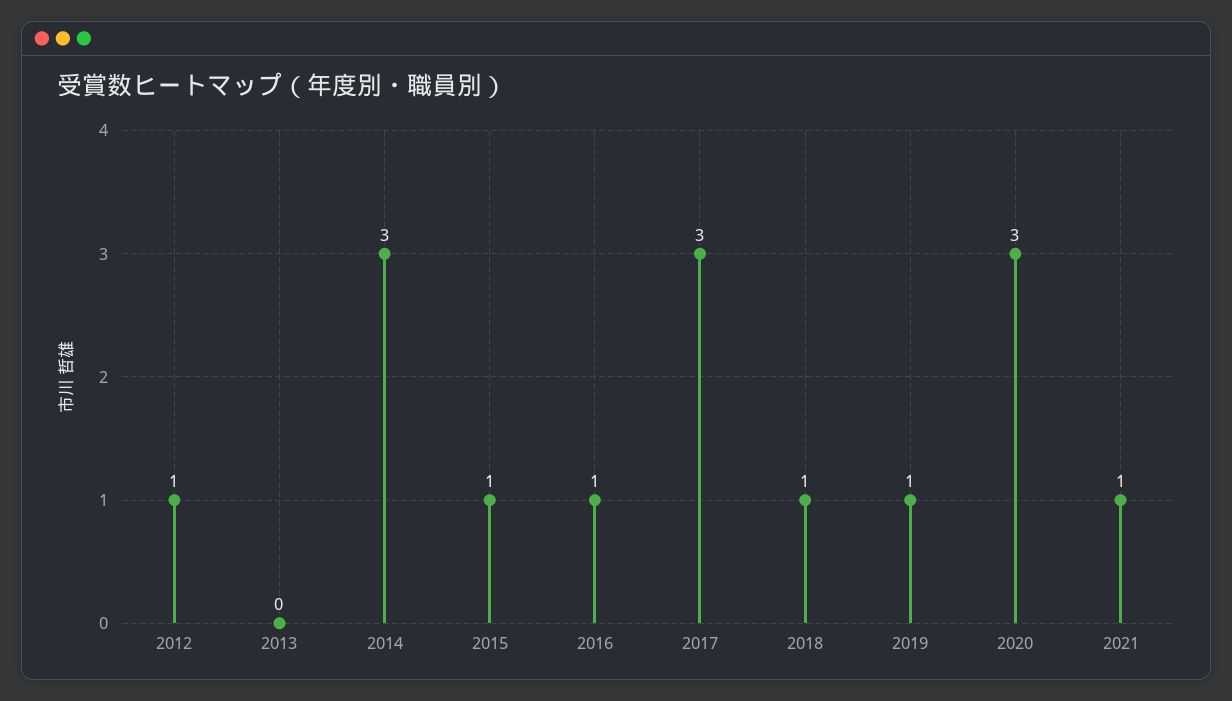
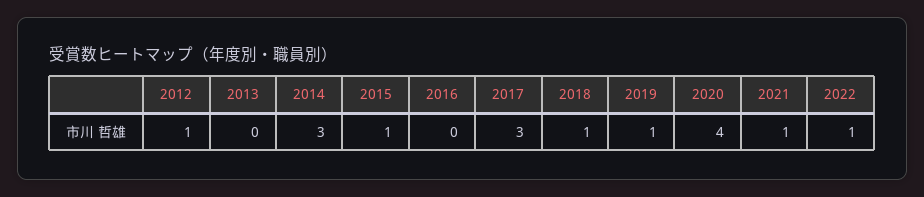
2016: 1 -> 0
2020: 3 -> 4
2022: none -> 1

